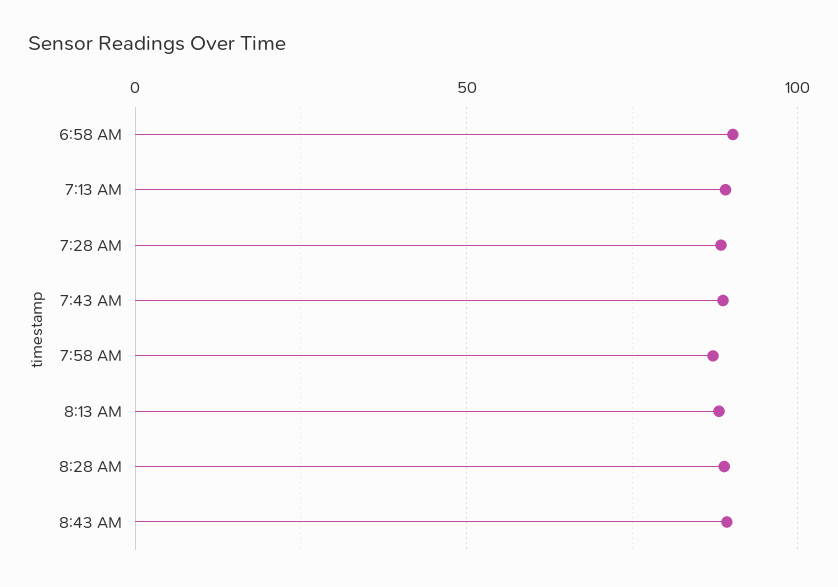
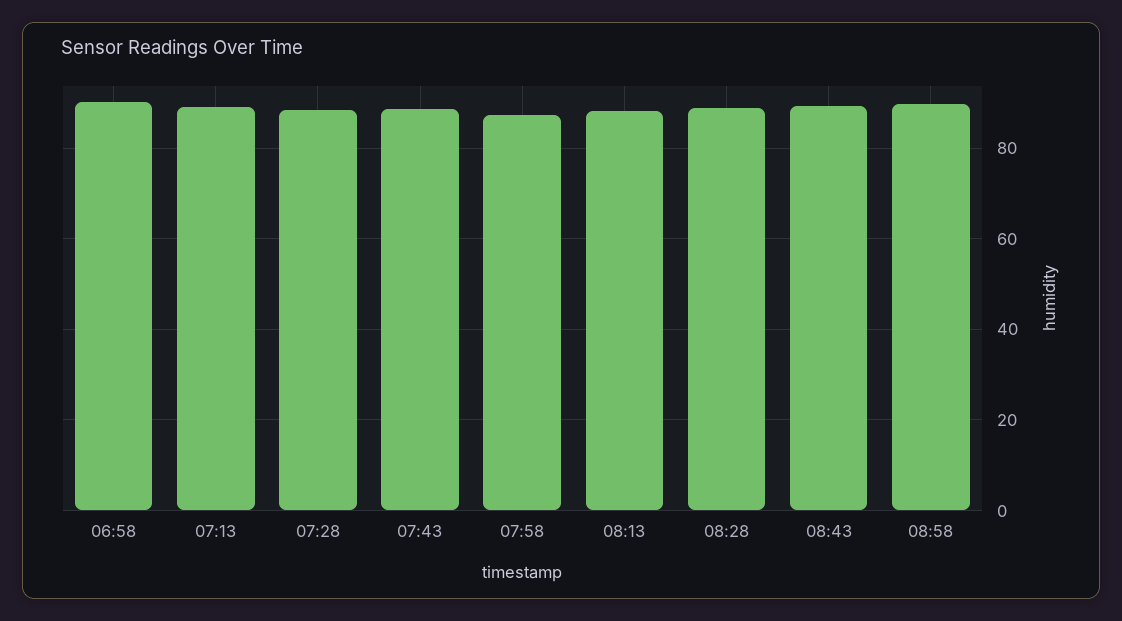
08:58: none -> 90

